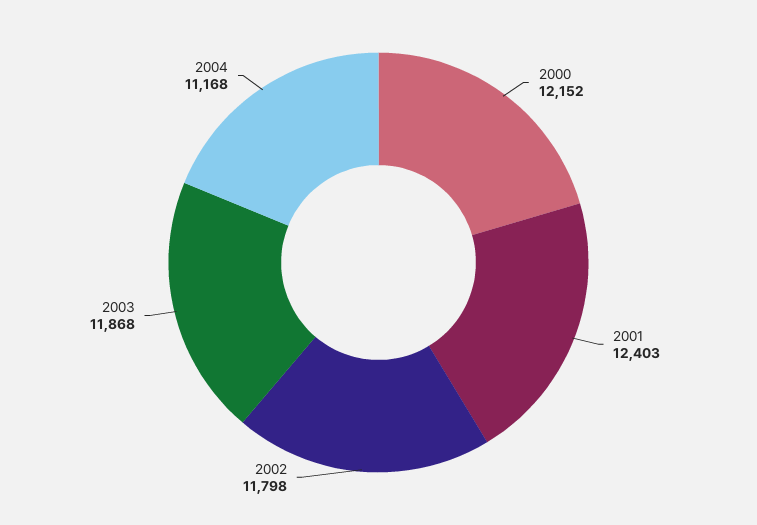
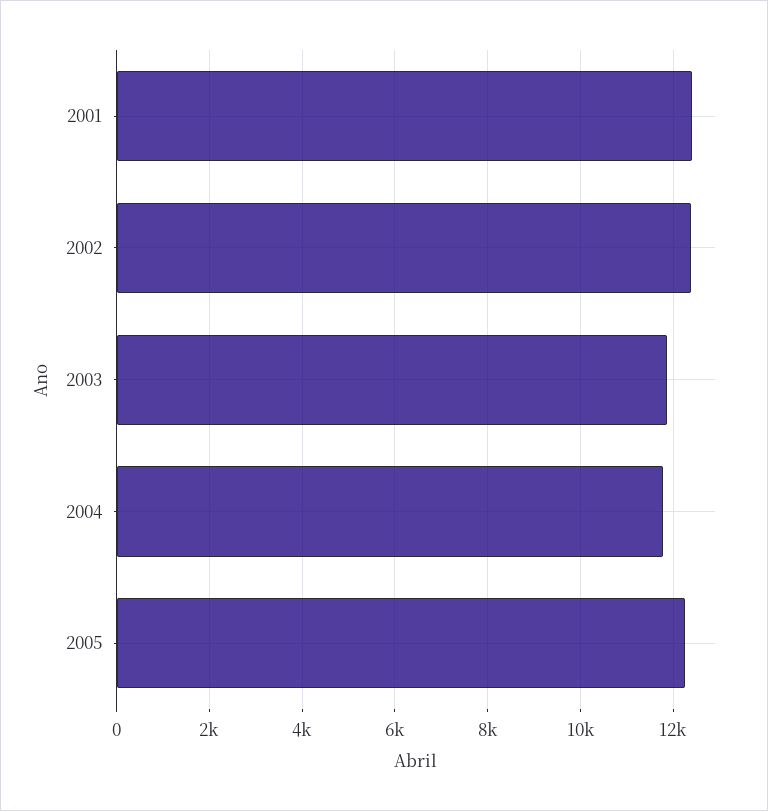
2000: 12152 -> none
2002: 11798 -> 12400
2004: 11168 -> 11800
2005: none -> 12200

